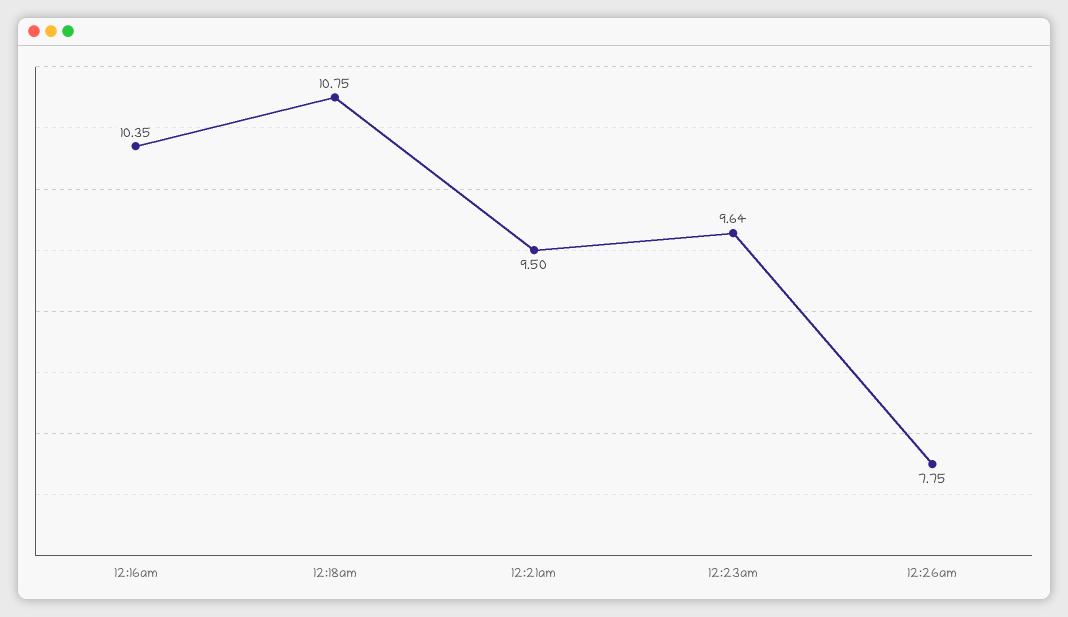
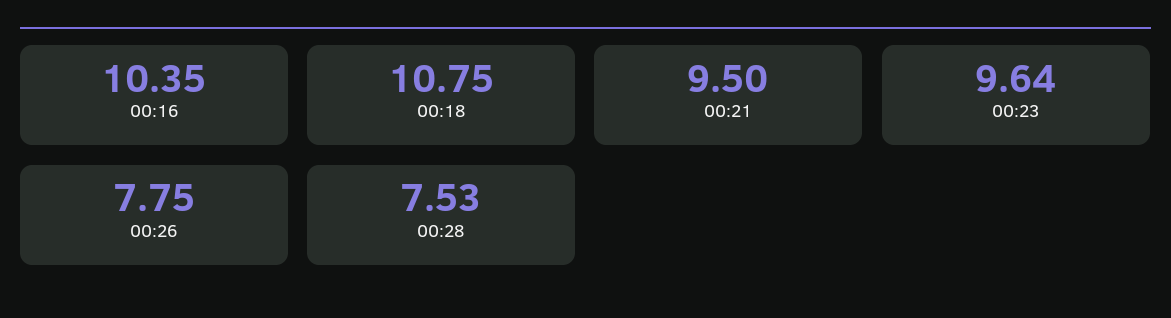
00:28: none -> 7.53

